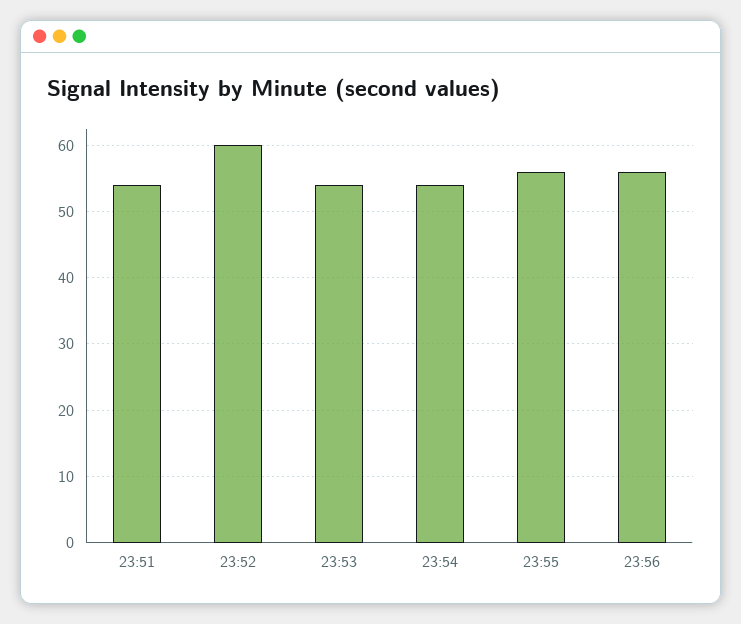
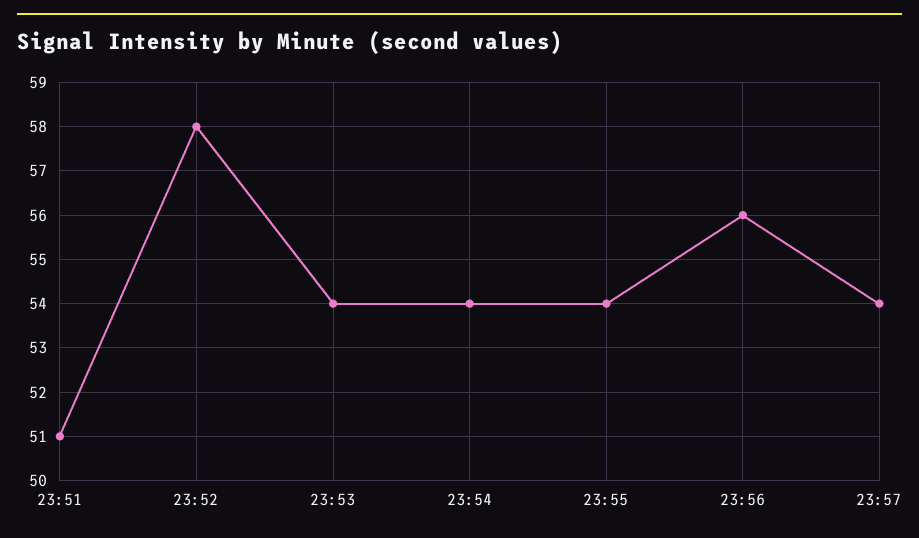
23:51: 54 -> 51
23:52: 60 -> 58
23:55: 56 -> 54
23:57: none -> 54

